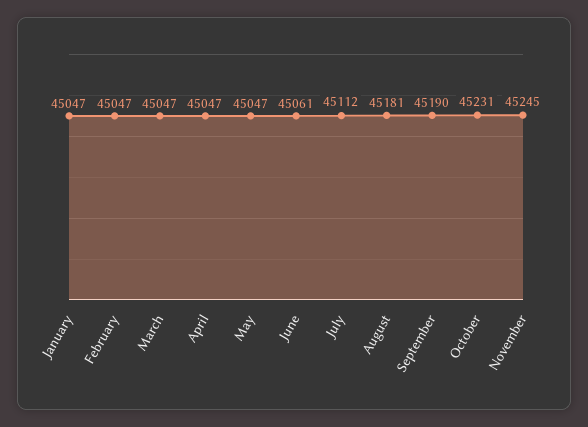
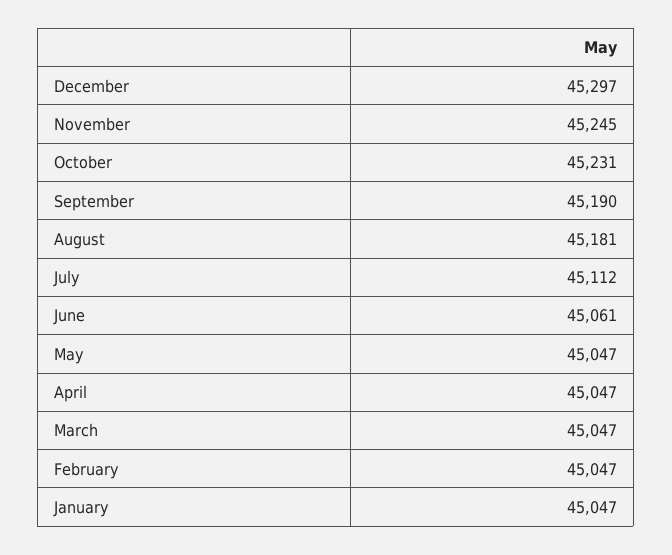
December: none -> 45297

